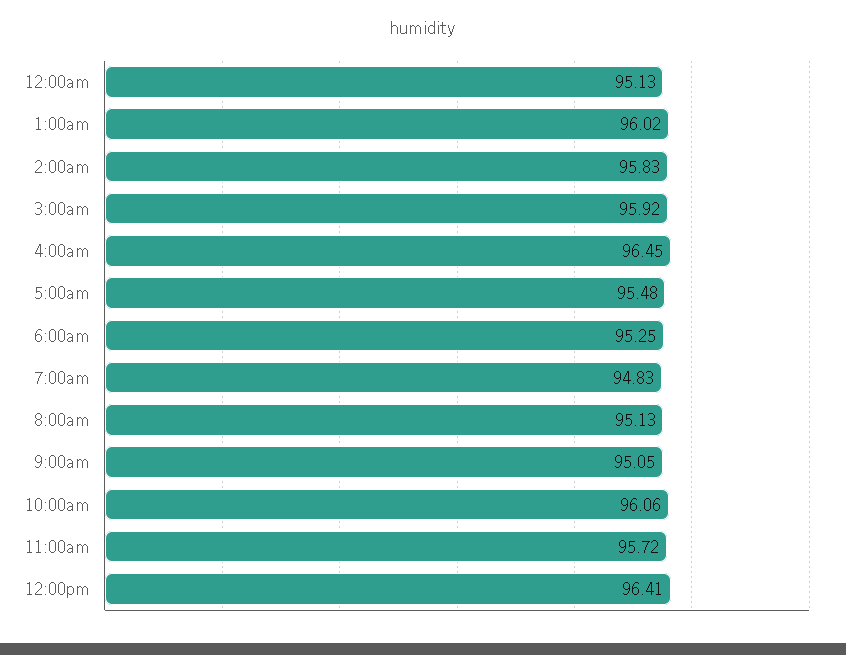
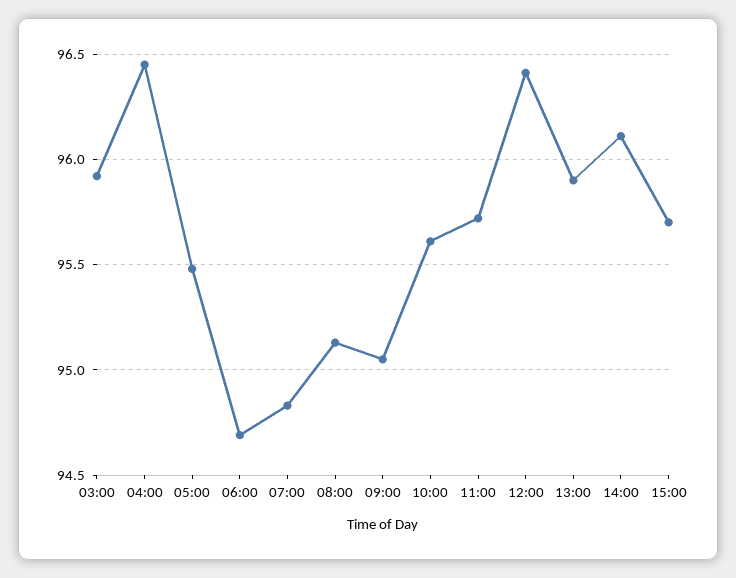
12:00am: 95.13 -> none
1:00am: 96.02 -> none
2:00am: 95.83 -> none
6:00am: 95.25 -> 94.7
10:00am: 96.06 -> 95.6
13:00: none -> 95.9
14:00: none -> 96.1
15:00: none -> 95.7

